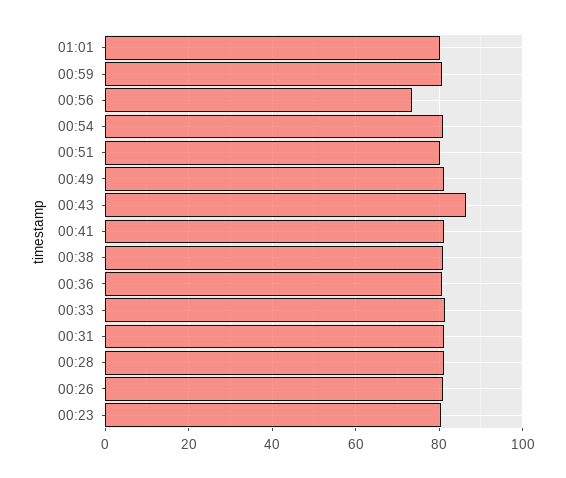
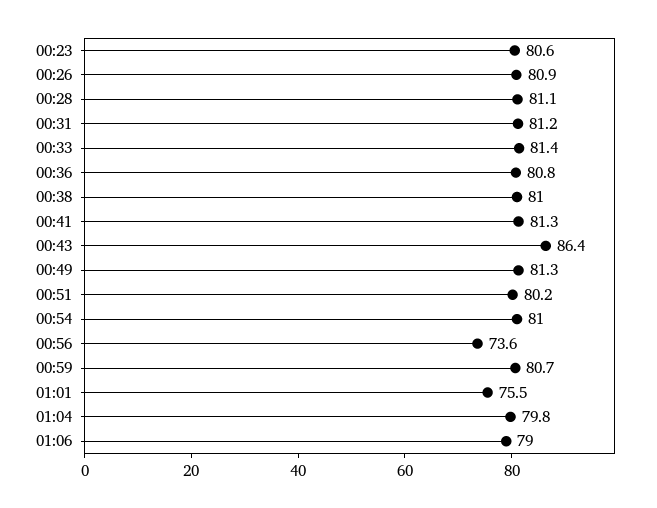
01:01: 80 -> 75.5
01:04: none -> 79.8
01:06: none -> 79

